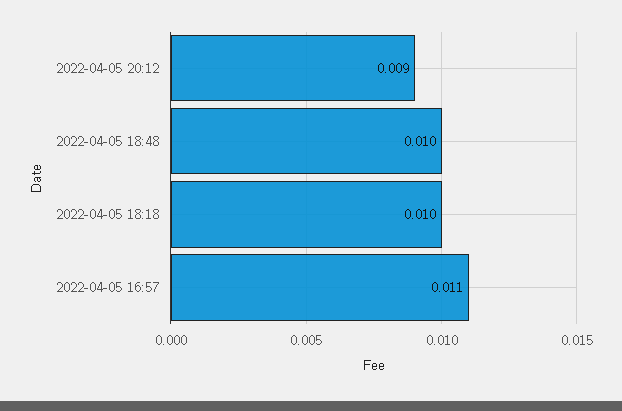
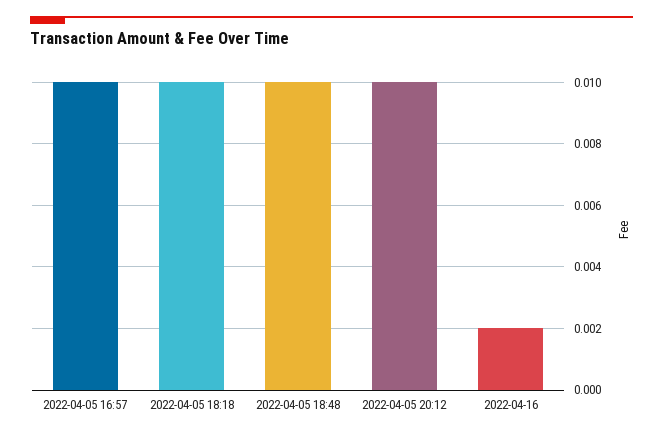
2022-04-05 20:12: 0.009 -> 0.01
2022-04-05 16:57: 0.011 -> 0.01
2022-04-16: none -> 0.002

